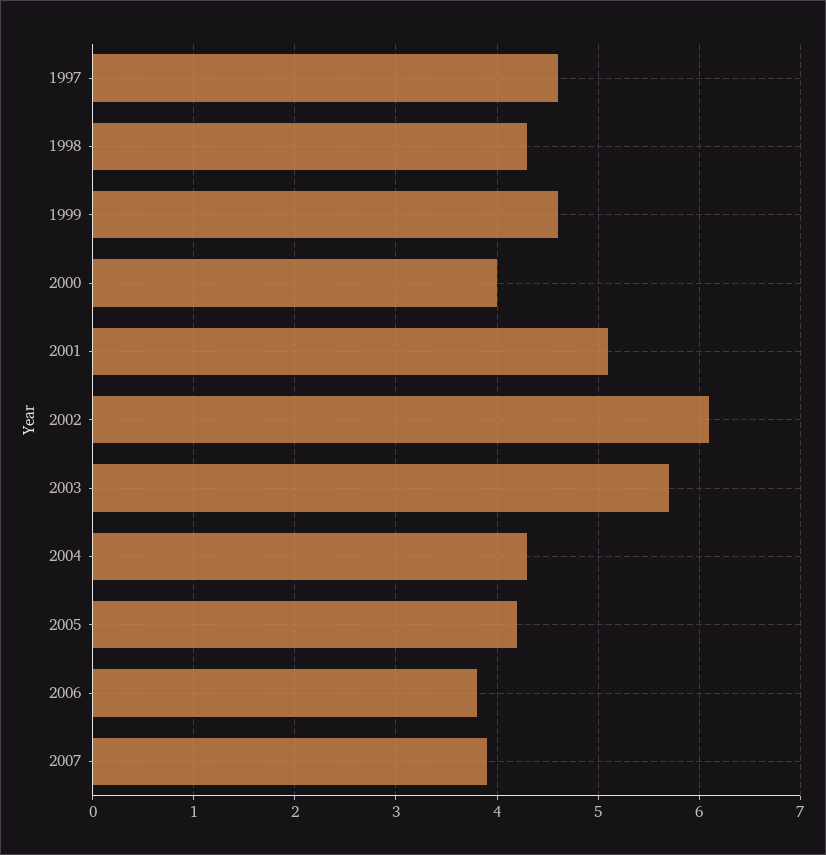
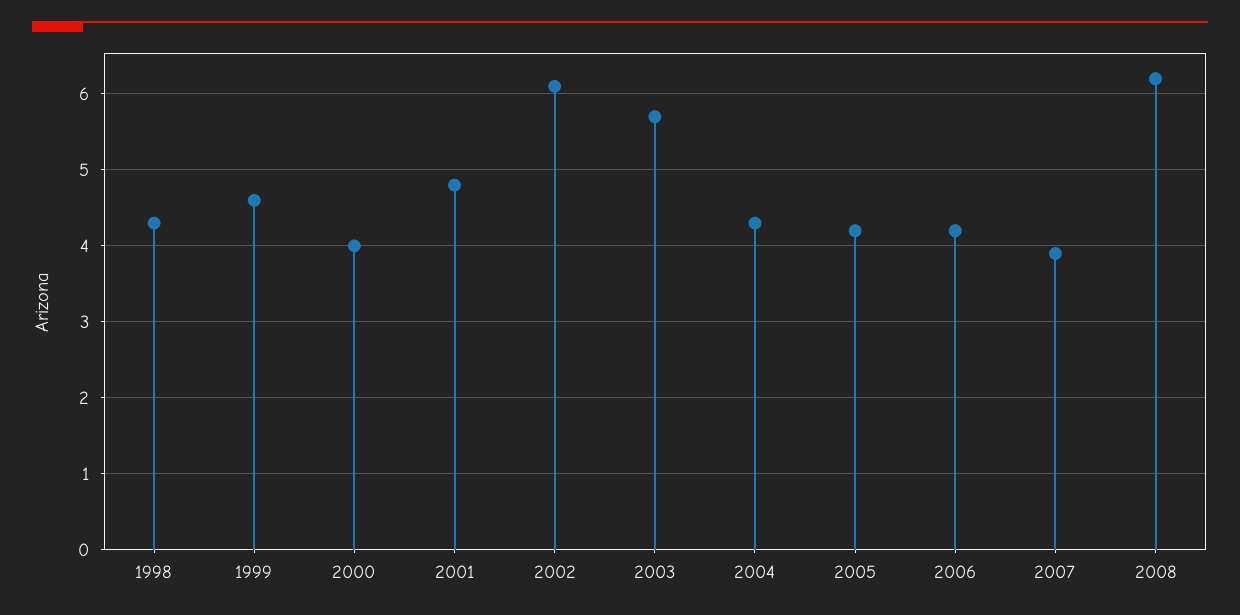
1997: 4.6 -> none
2001: 5.1 -> 4.8
2006: 3.8 -> 4.2
2008: none -> 6.2

